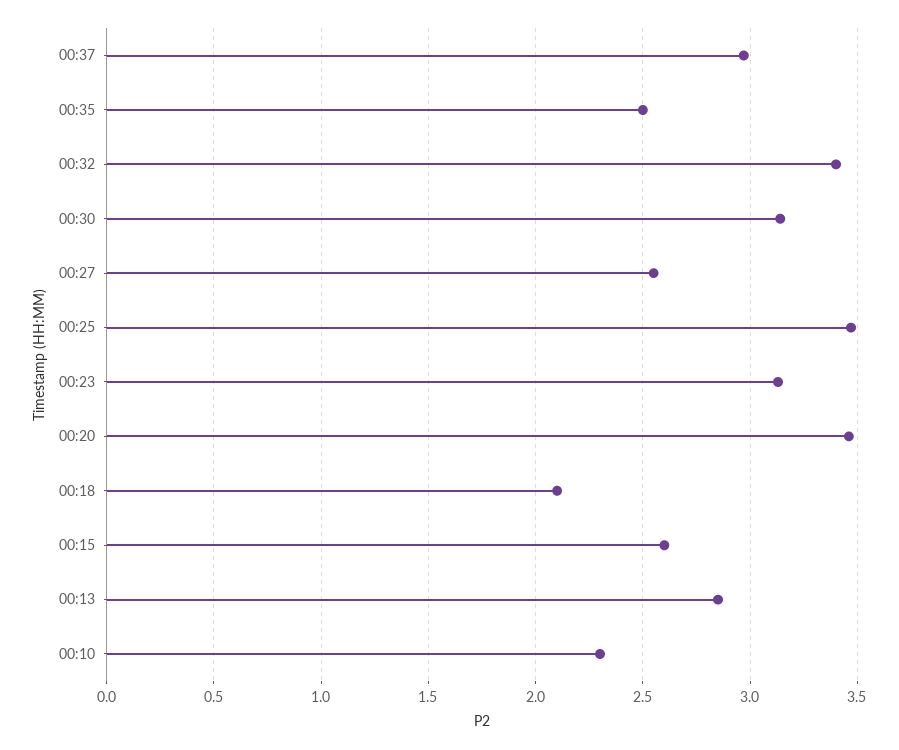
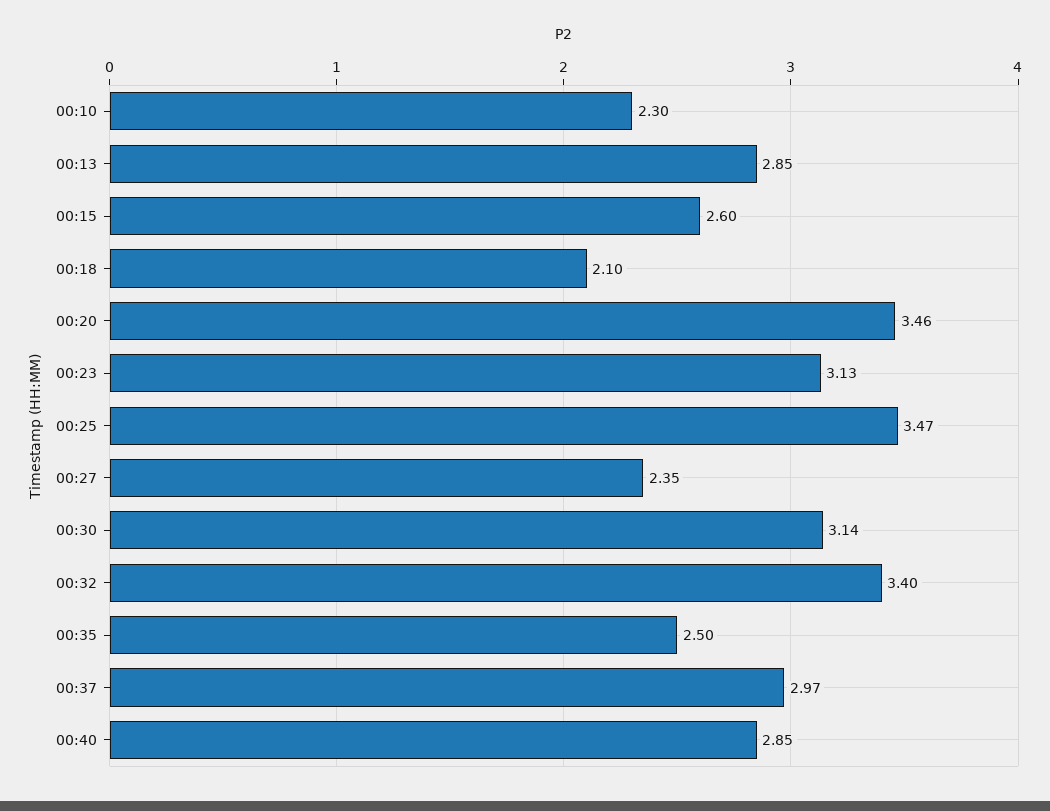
00:27: 2.55 -> 2.35
00:40: none -> 2.85

